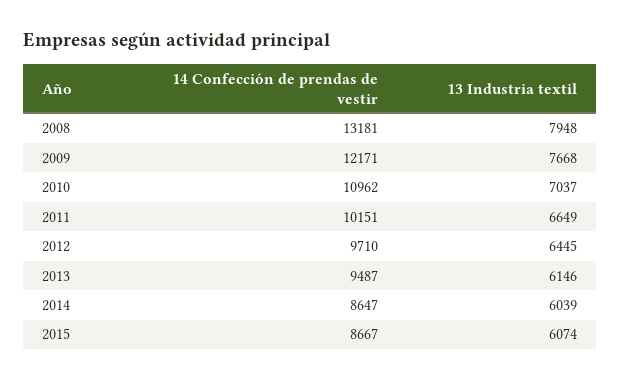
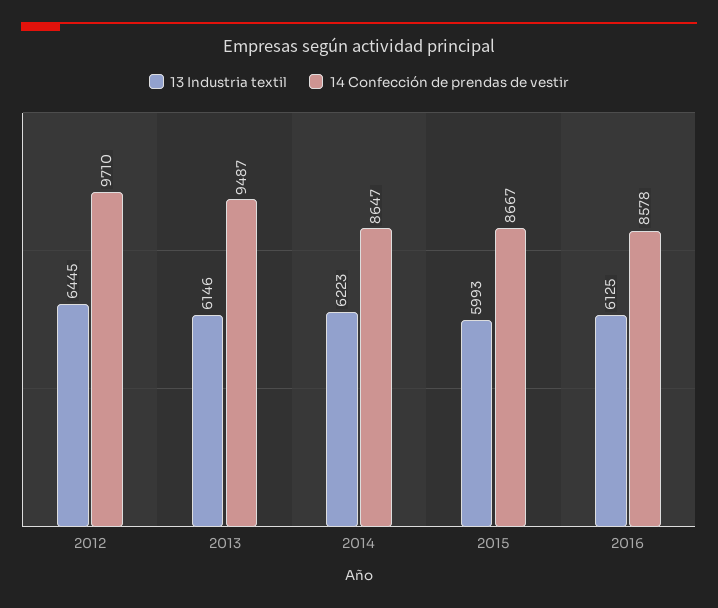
14 Confección de prendas de vestir, 2008: 13181 -> none
13 Industria textil, 2008: 7948 -> none
14 Confección de prendas de vestir, 2009: 12171 -> none
13 Industria textil, 2009: 7668 -> none
14 Confección de prendas de vestir, 2010: 10962 -> none
13 Industria textil, 2010: 7037 -> none
14 Confección de prendas de vestir, 2011: 10151 -> none
13 Industria textil, 2011: 6649 -> none
13 Industria textil, 2014: 6039 -> 6223
13 Industria textil, 2015: 6074 -> 5993
13 Industria textil, 2016: none -> 6125
14 Confección de prendas de vestir, 2016: none -> 8578

